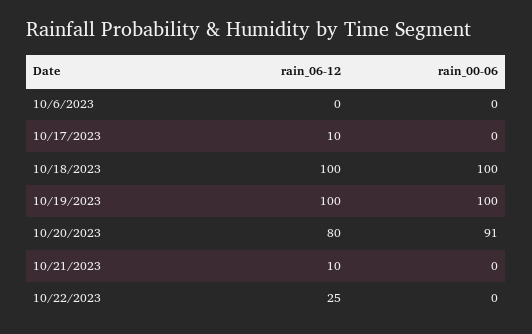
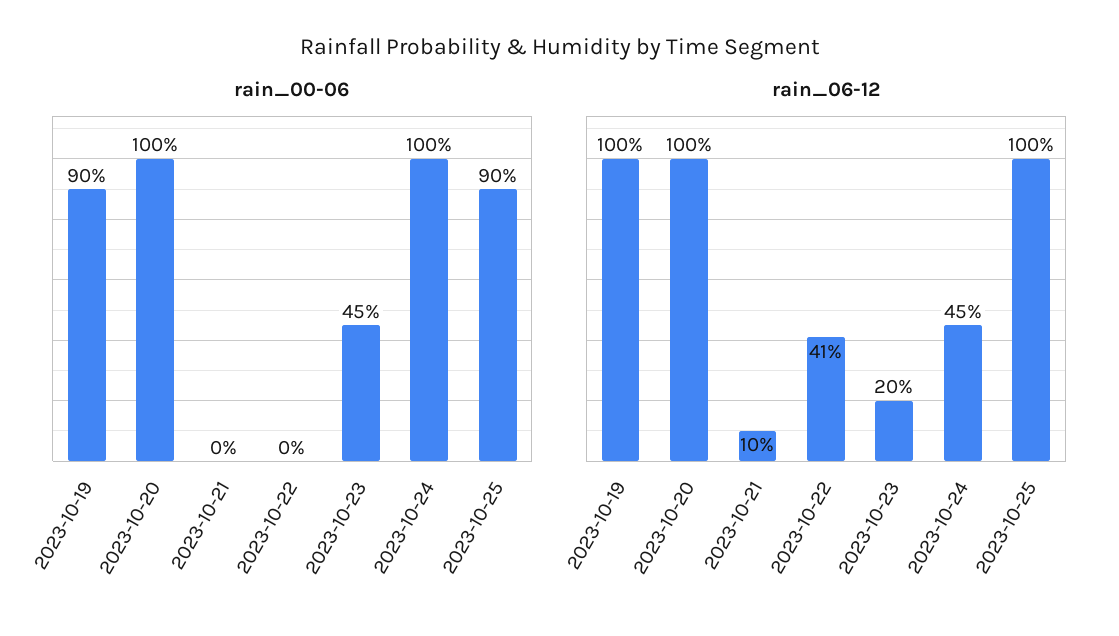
rain_06-12, 10/6/2023: 0 -> none
rain_00-06, 10/6/2023: 0 -> none
rain_06-12, 10/17/2023: 10 -> none
rain_00-06, 10/17/2023: 0 -> none
rain_06-12, 10/18/2023: 100 -> none
rain_00-06, 10/18/2023: 100 -> none
rain_00-06, 10/19/2023: 100 -> 90
rain_06-12, 10/20/2023: 80 -> 100
rain_00-06, 10/20/2023: 91 -> 100
rain_06-12, 10/22/2023: 25 -> 41
rain_00-06, 2023-10-23: none -> 45
rain_00-06, 2023-10-24: none -> 100
rain_00-06, 2023-10-25: none -> 90
rain_06-12, 2023-10-23: none -> 20
rain_06-12, 2023-10-24: none -> 45
rain_06-12, 2023-10-25: none -> 100

